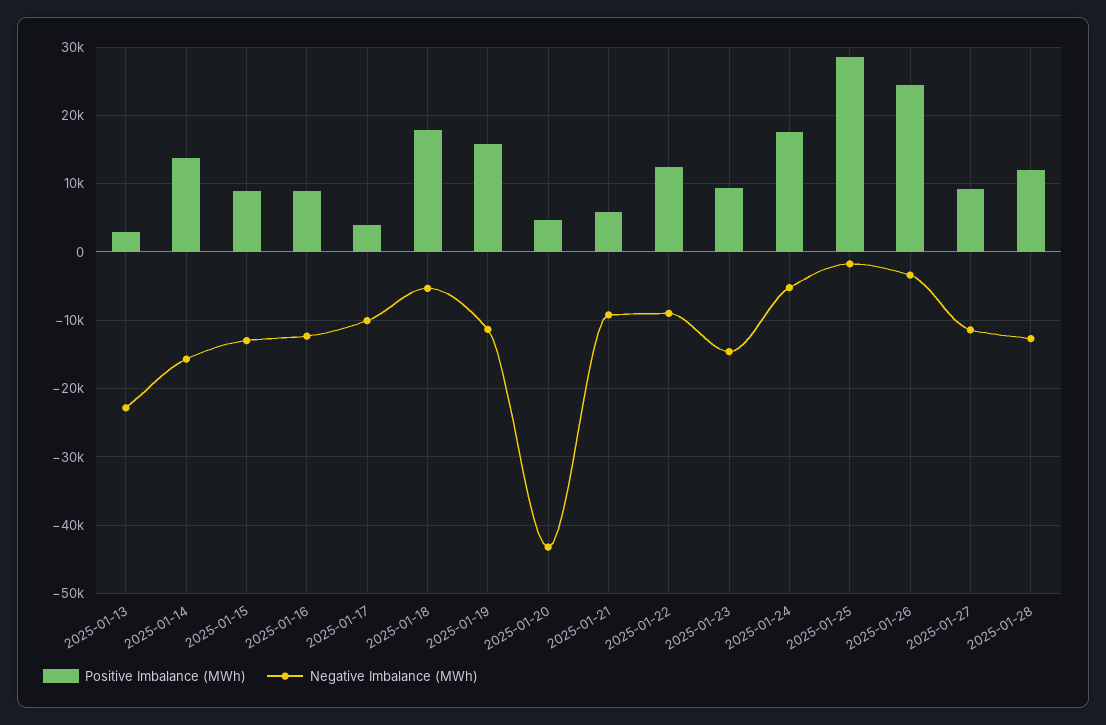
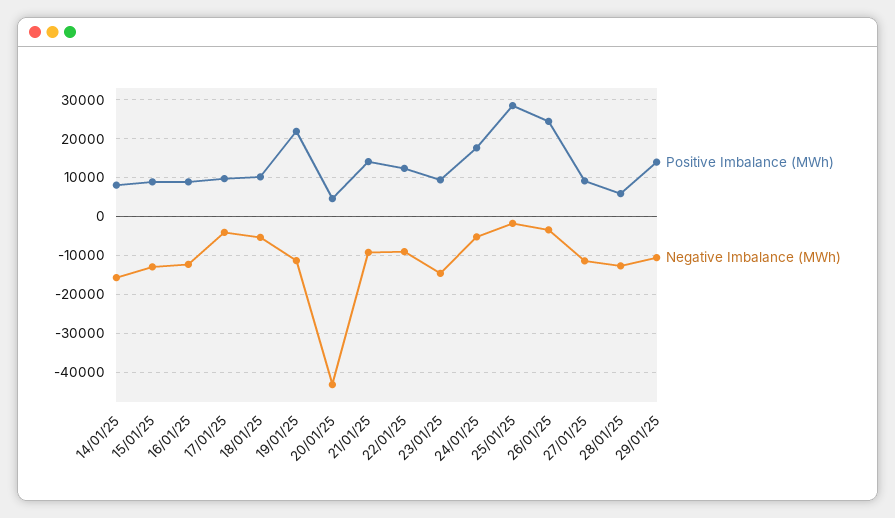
Positive Imbalance (MWh), 2025-01-13: 3000 -> none
Negative Imbalance (MWh), 2025-01-13: -23000 -> none
Positive Imbalance (MWh), 2025-01-14: 14000 -> 8000
Positive Imbalance (MWh), 2025-01-17: 4000 -> 10000
Negative Imbalance (MWh), 2025-01-17: -10000 -> -4000
Positive Imbalance (MWh), 2025-01-18: 18000 -> 10000
Positive Imbalance (MWh), 2025-01-19: 16000 -> 22000
Positive Imbalance (MWh), 2025-01-21: 6000 -> 14000
Positive Imbalance (MWh), 2025-01-28: 12000 -> 6000
Positive Imbalance (MWh), 29/01/25: none -> 14000
Negative Imbalance (MWh), 29/01/25: none -> -10000

